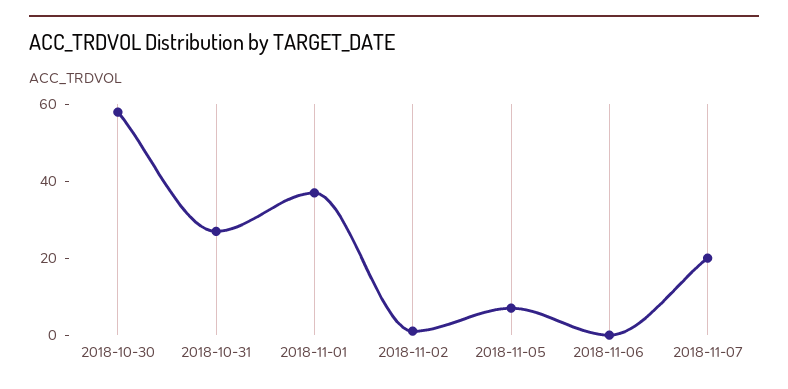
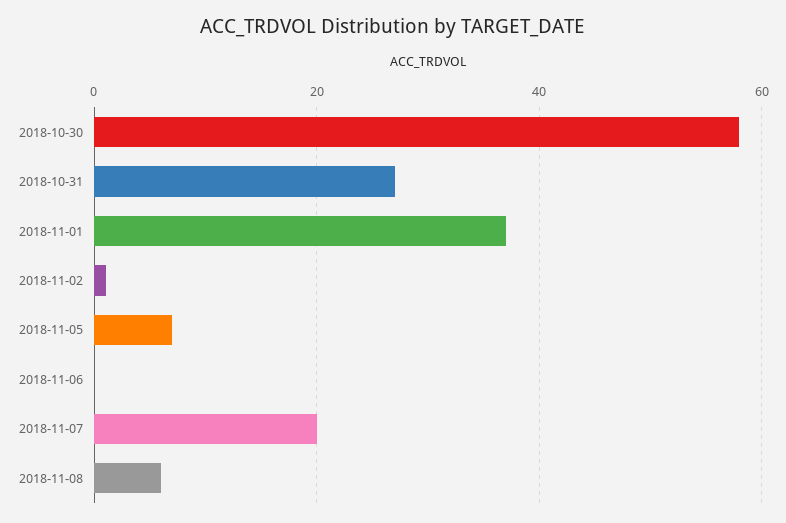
2018-11-08: none -> 5

